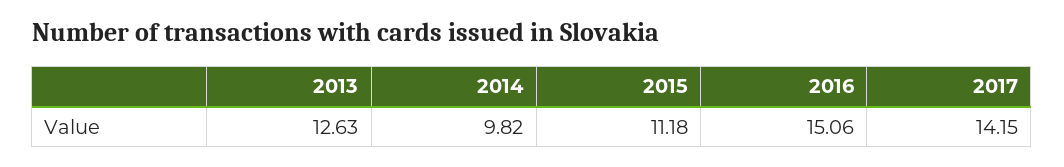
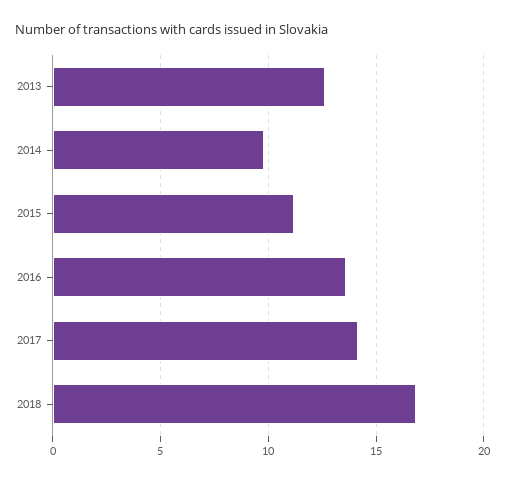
2016: 15.06 -> 13.5
2018: none -> 17

